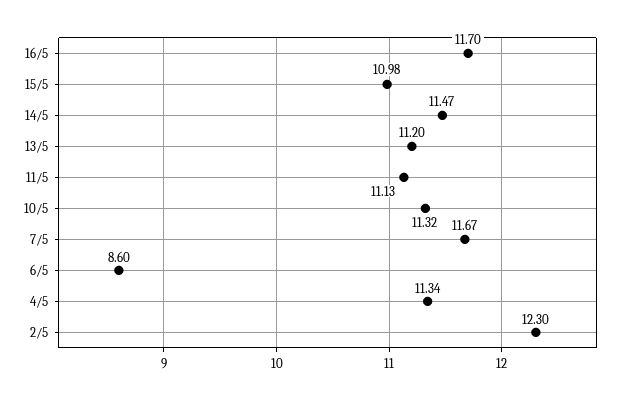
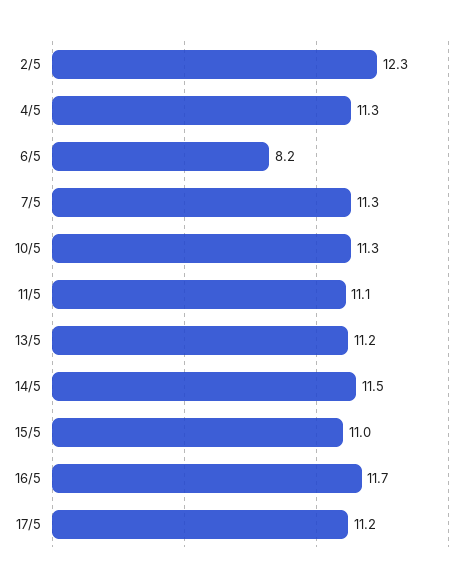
7/5: 11.67 -> 11.3
6/5: 8.6 -> 8.2
17/5: none -> 11.2

